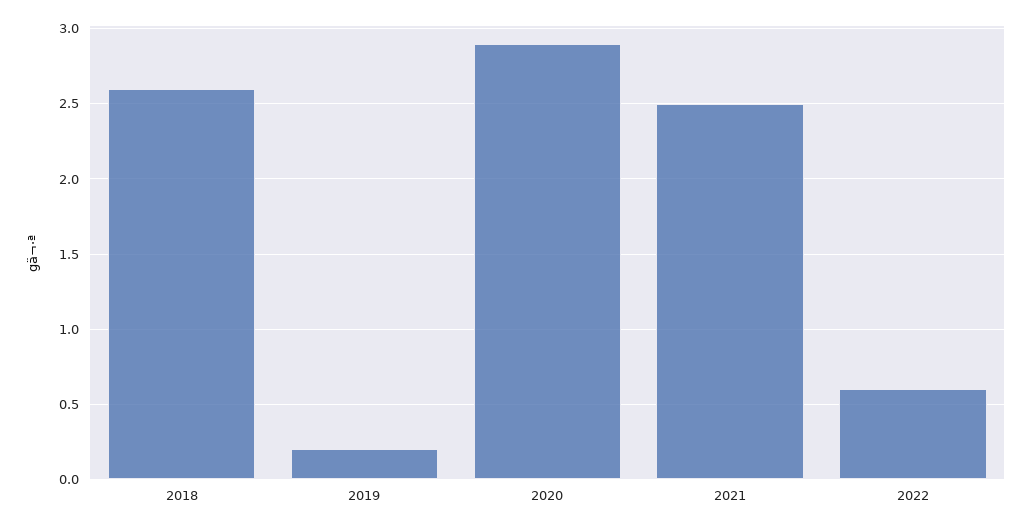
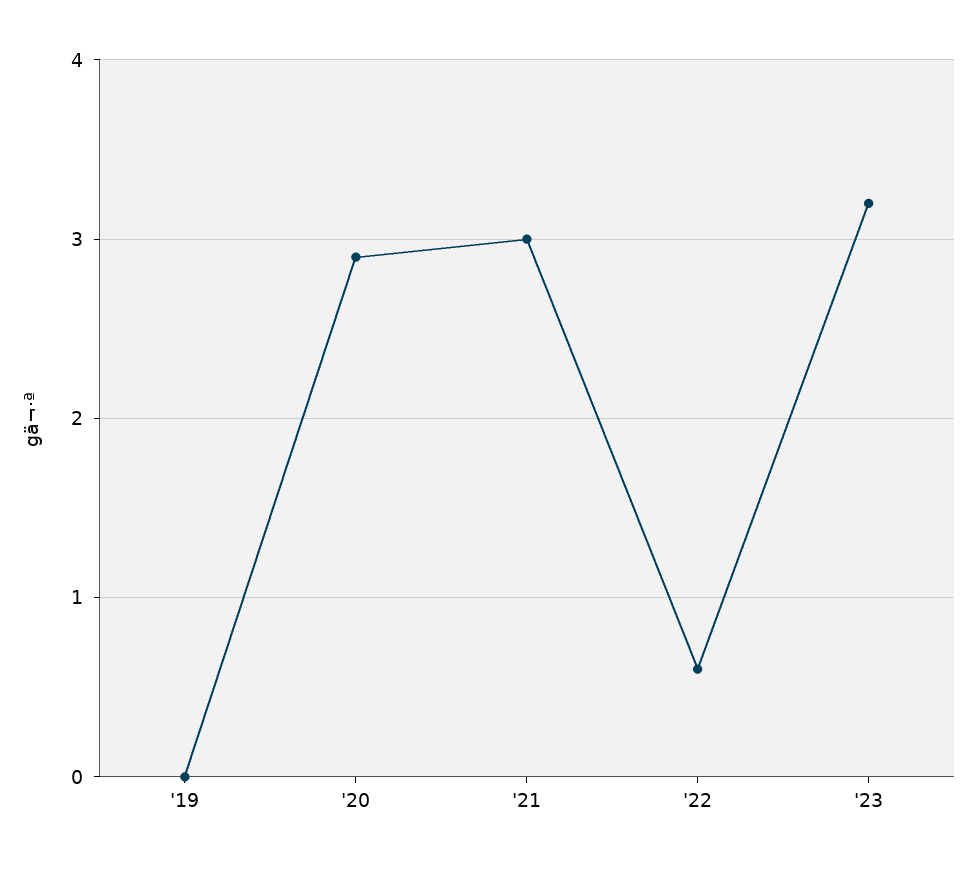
2018: 2.6 -> none
2019: 0.2 -> 0
2021: 2.5 -> 3
'23: none -> 3.2

